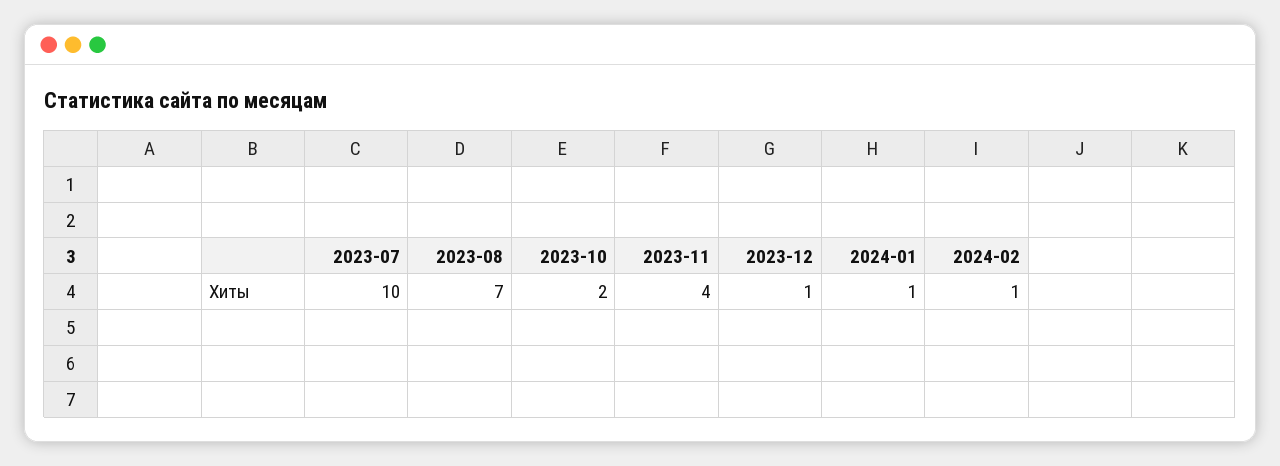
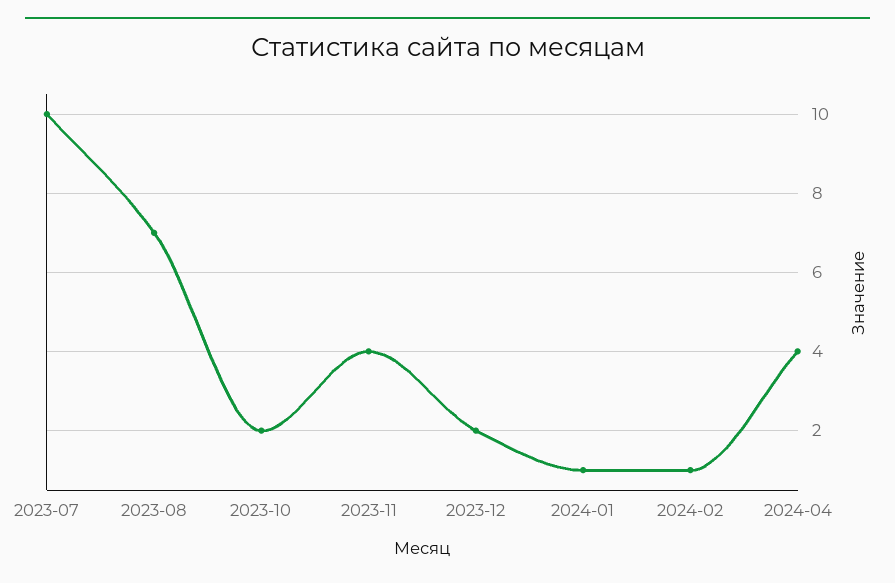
2023-12: 1 -> 2
2024-04: none -> 4

